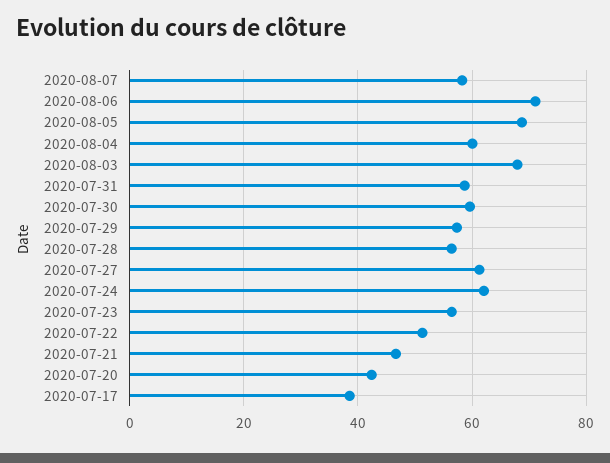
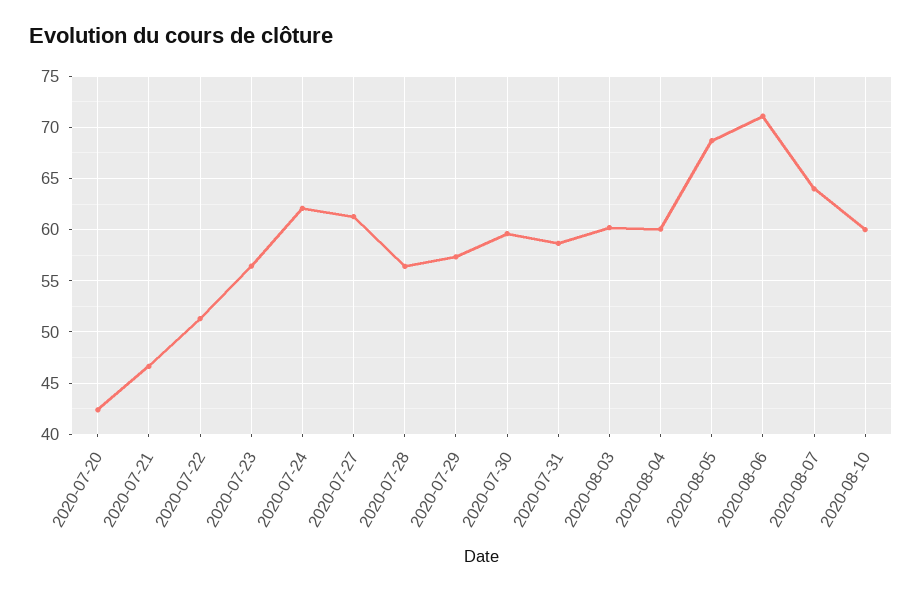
2020-08-07: 58 -> 64
2020-08-03: 68 -> 60
2020-07-17: 38 -> none
2020-08-10: none -> 60

